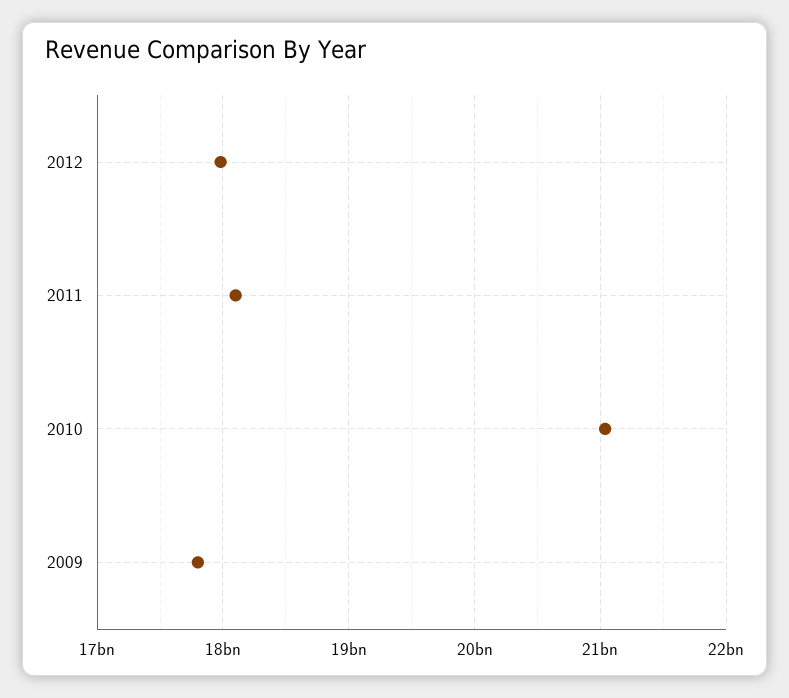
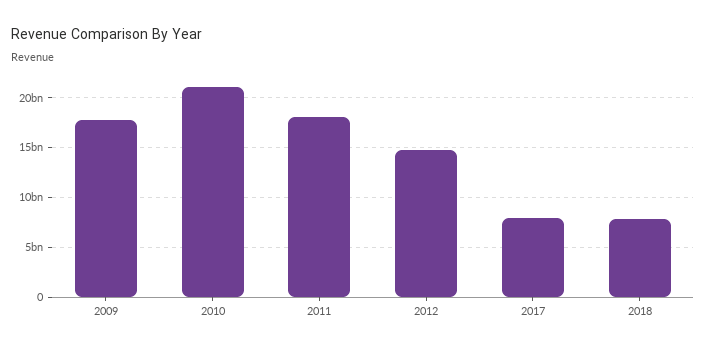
2012: 18000000000 -> 15000000000
2017: none -> 8000000000
2018: none -> 8000000000

